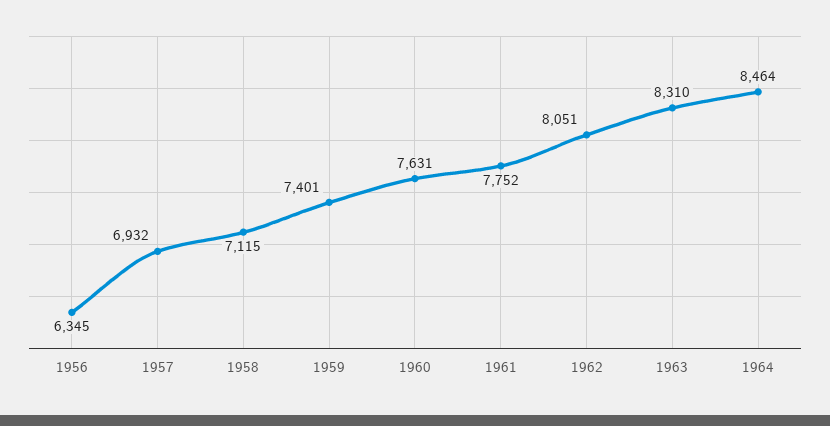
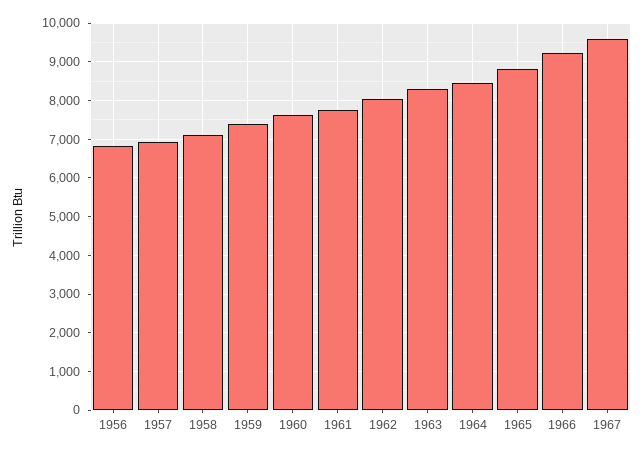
1956: 6345 -> 6800
1965: none -> 8800
1966: none -> 9200
1967: none -> 9600

